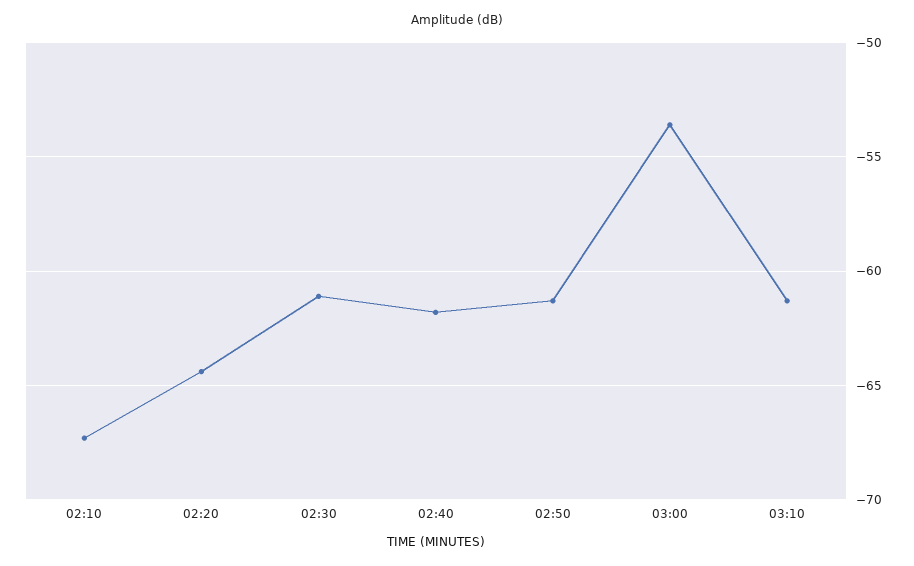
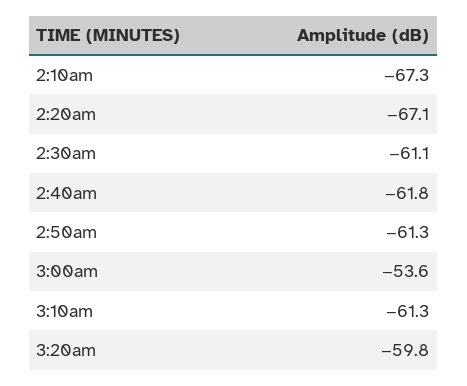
02:20: -64.5 -> -67.1
3:20am: none -> -59.8

